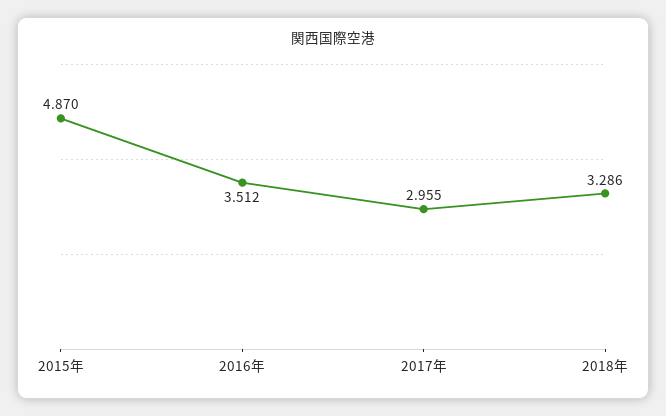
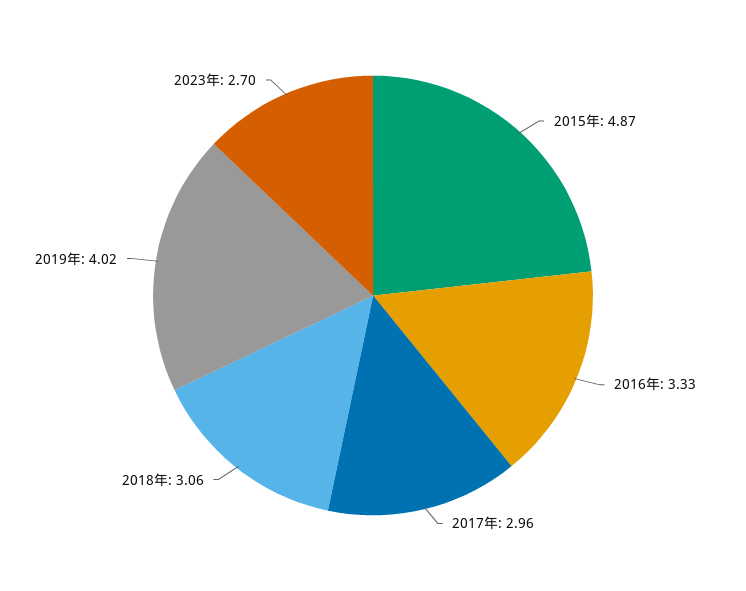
2016年: 3.512 -> 3.33
2018年: 3.286 -> 3.06
2019年: none -> 4.02
2023年: none -> 2.7

